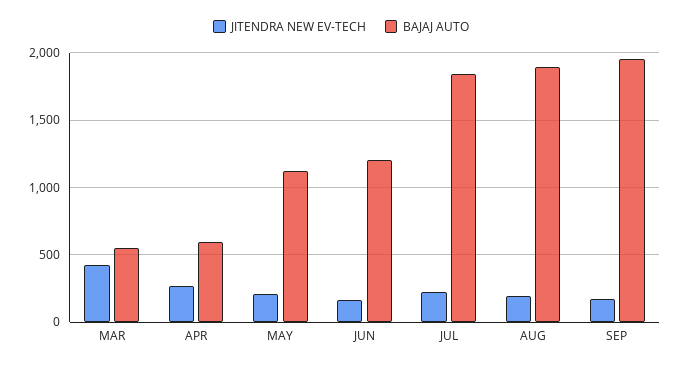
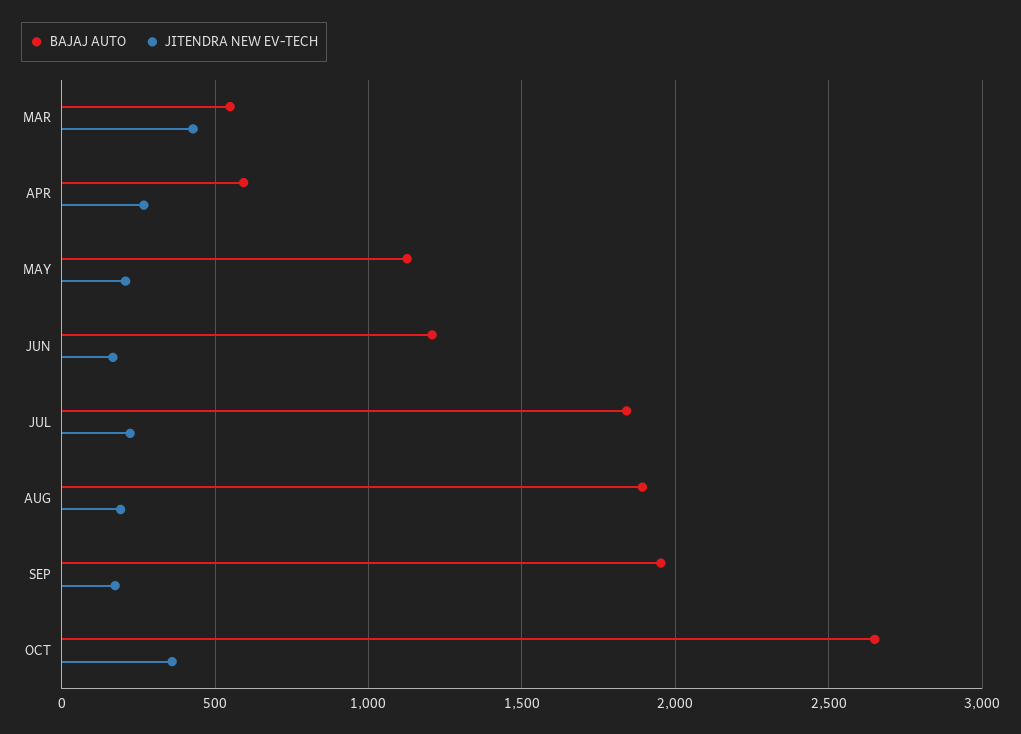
BAJAJ AUTO, OCT: none -> 2650
JITENDRA NEW EV-TECH, OCT: none -> 350

